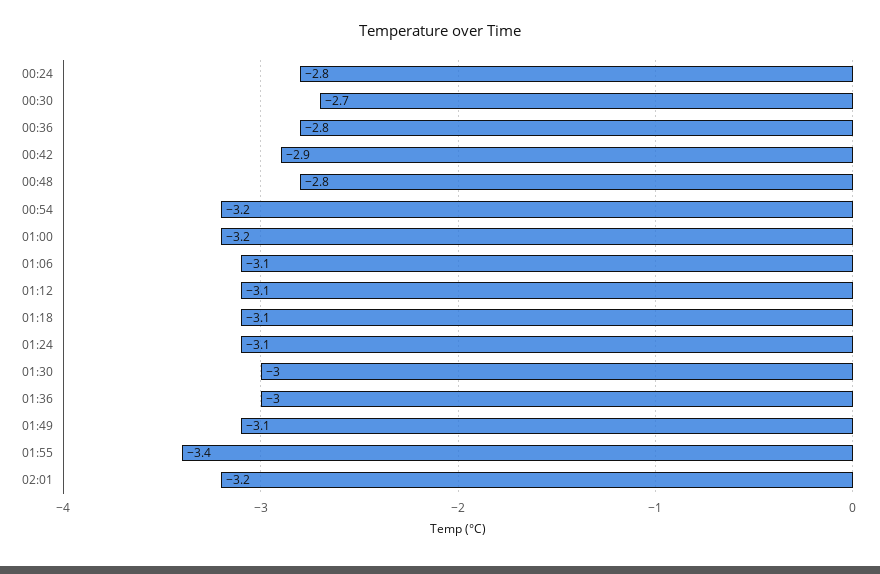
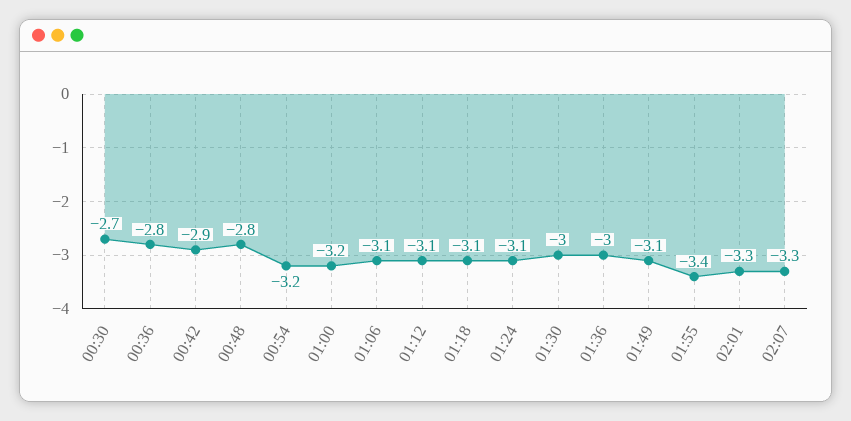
00:24: -2.8 -> none
02:01: -3.2 -> -3.3
02:07: none -> -3.3

